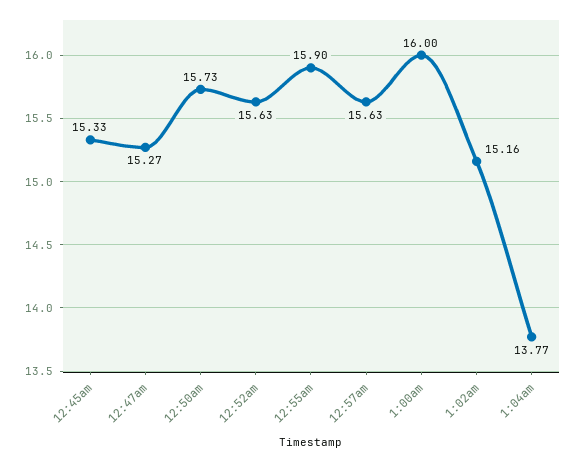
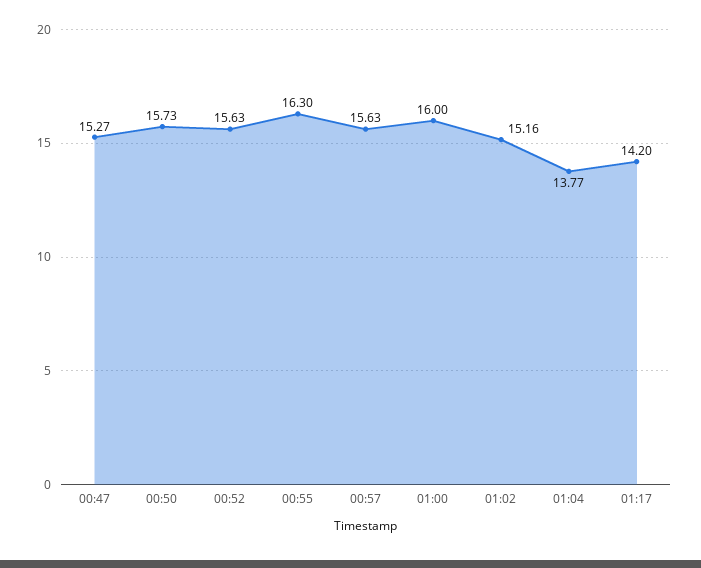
12:45am: 15.33 -> none
12:55am: 15.9 -> 16.3
01:17: none -> 14.2

